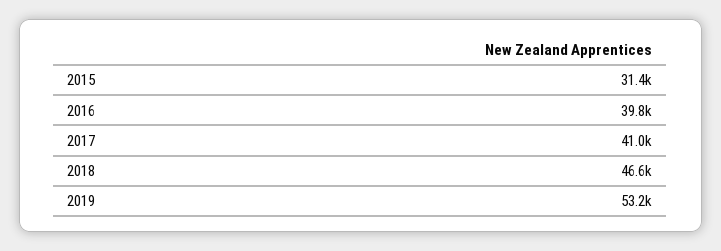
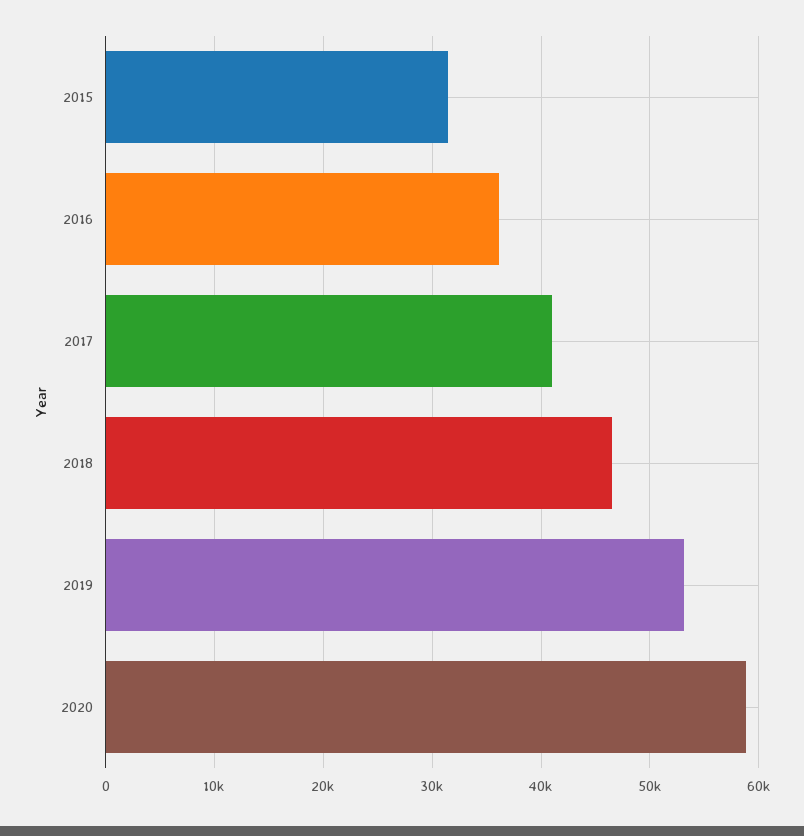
2016: 39800 -> 36000
2020: none -> 59000

